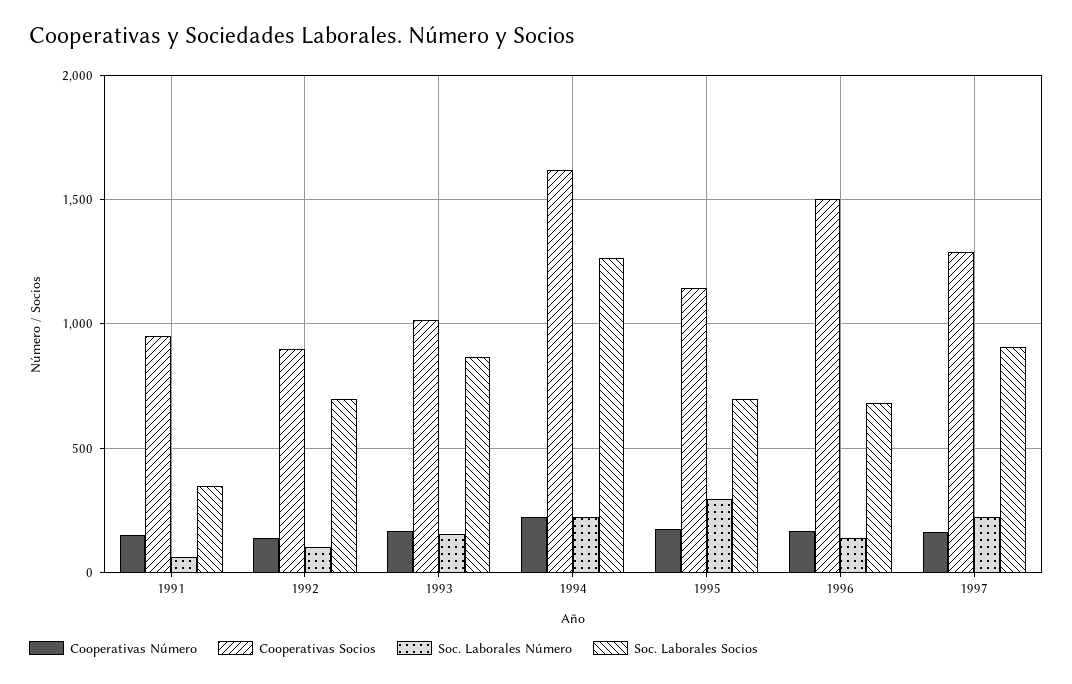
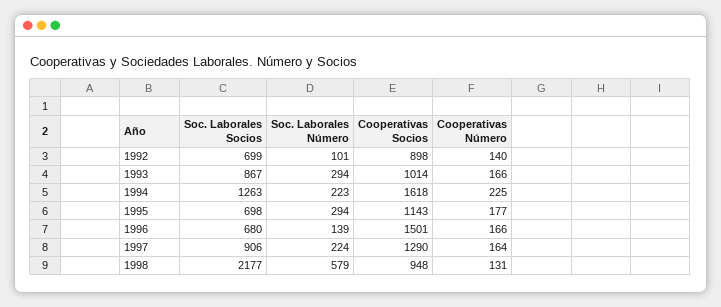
Cooperativas Número, 1991: 150 -> none
Cooperativas Socios, 1991: 950 -> none
Soc. Laborales Número, 1991: 50 -> none
Soc. Laborales Socios, 1991: 350 -> none
Soc. Laborales Número, 1993: 150 -> 294
Soc. Laborales Socios, 1998: none -> 2177
Soc. Laborales Número, 1998: none -> 579
Cooperativas Socios, 1998: none -> 948
Cooperativas Número, 1998: none -> 131

